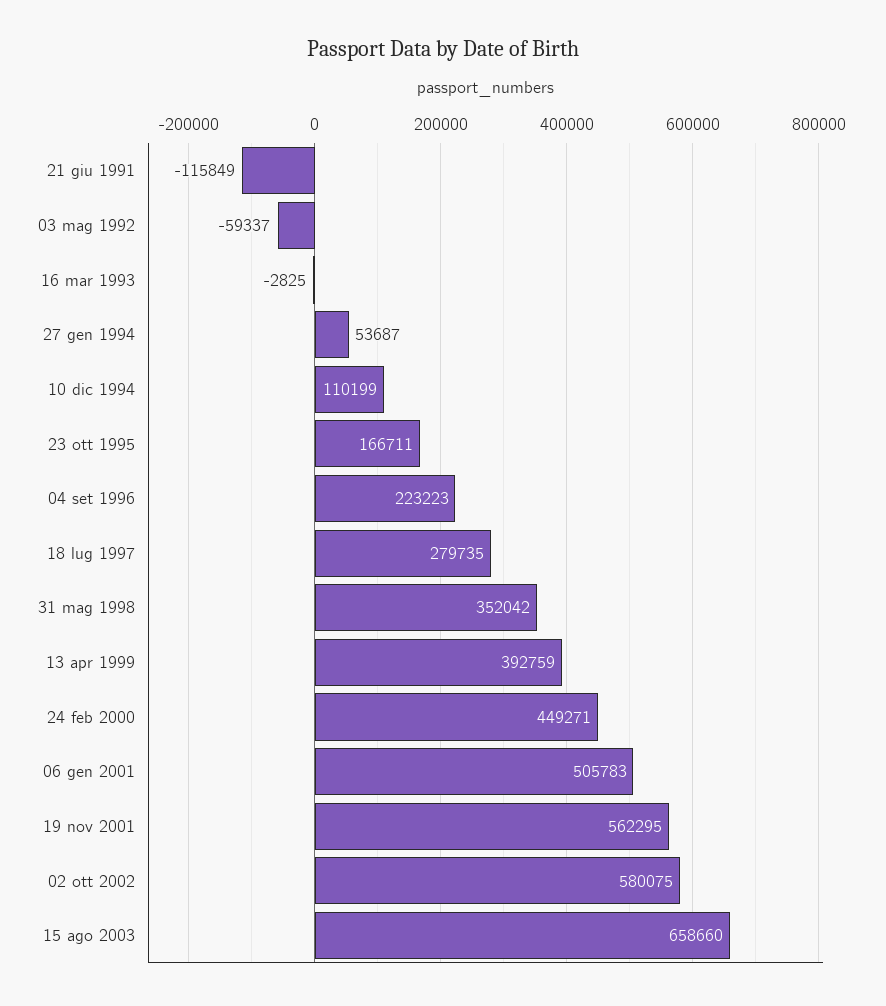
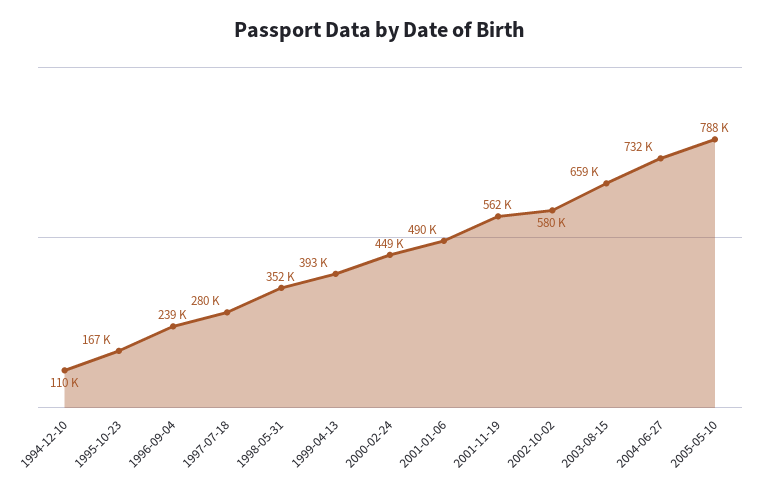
21 giu 1991: -115849 -> none
03 mag 1992: -59337 -> none
16 mar 1993: -2825 -> none
27 gen 1994: 53687 -> none
04 set 1996: 223223 -> 239000
06 gen 2001: 505783 -> 490000
2004-06-27: none -> 732000
2005-05-10: none -> 788000

